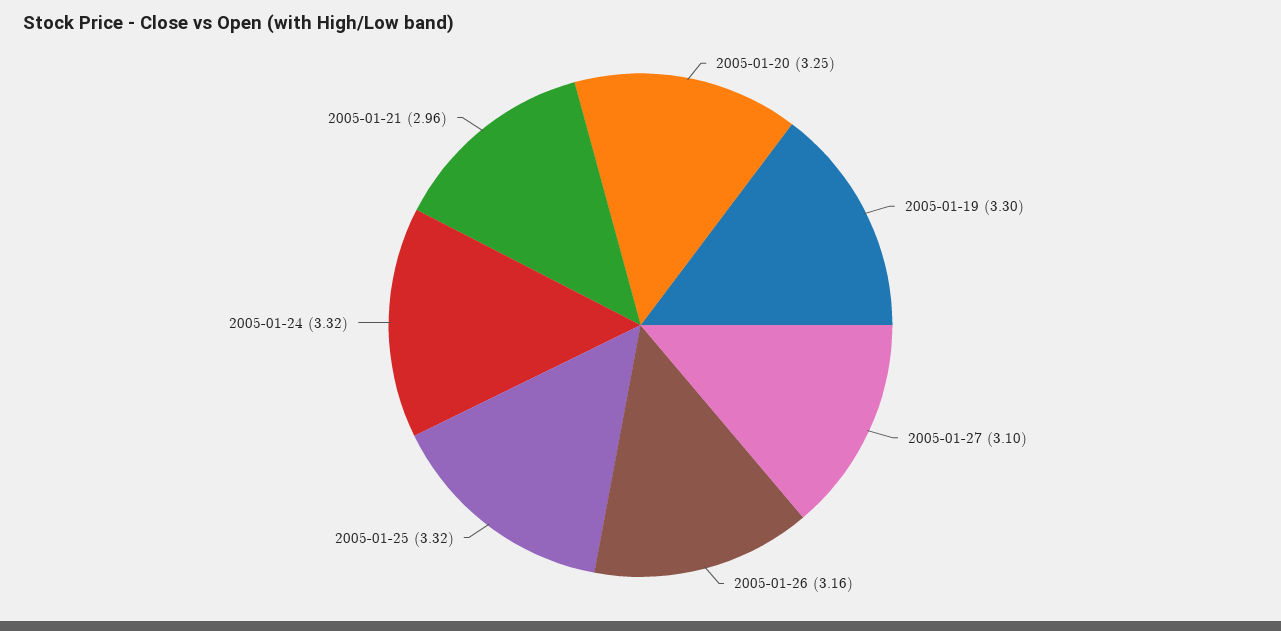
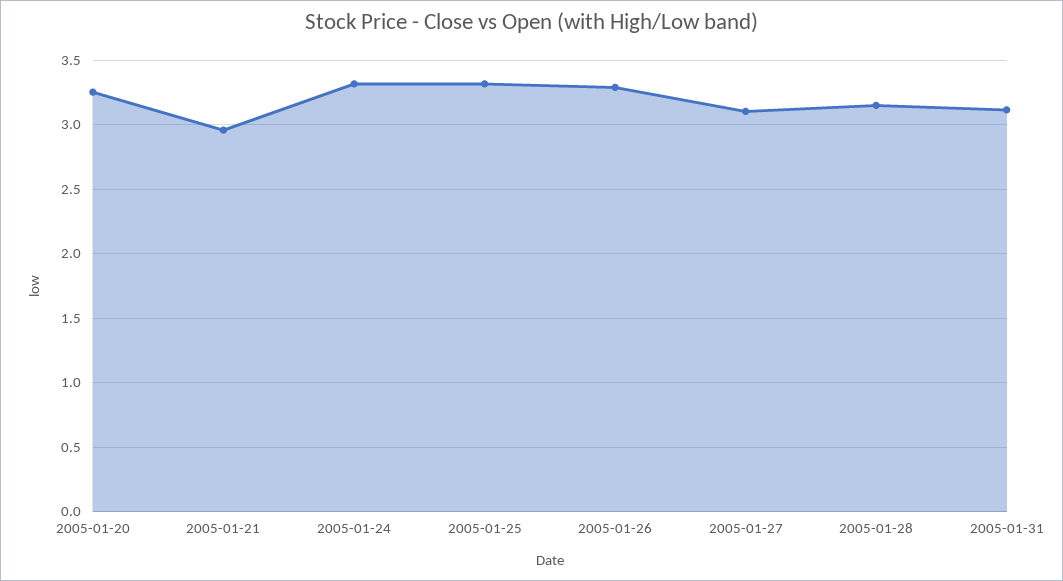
2005-01-19: 3.3 -> none
2005-01-26: 3.16 -> 3.3
2005-01-28: none -> 3.15
2005-01-31: none -> 3.1

